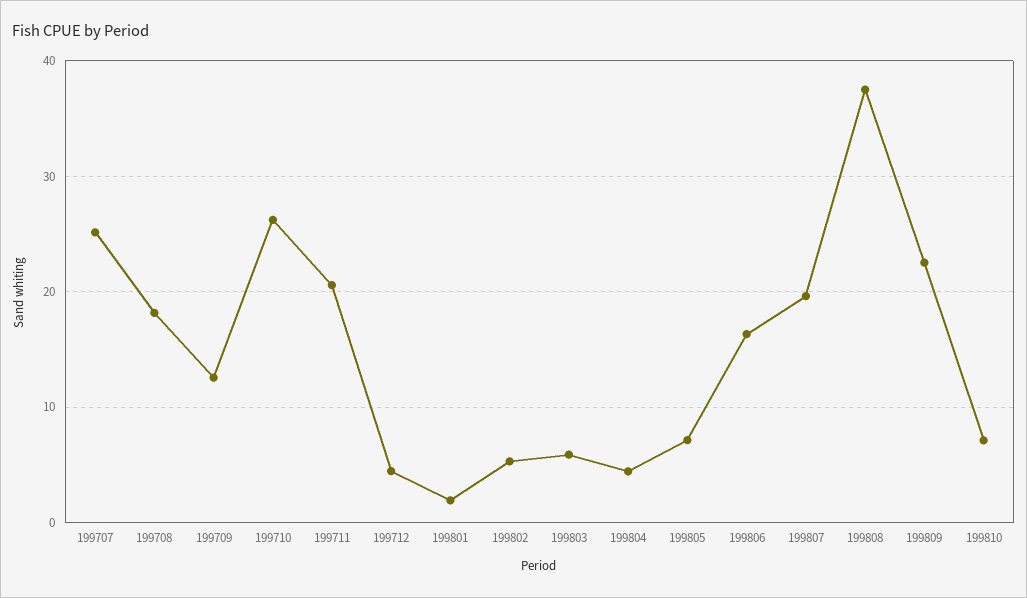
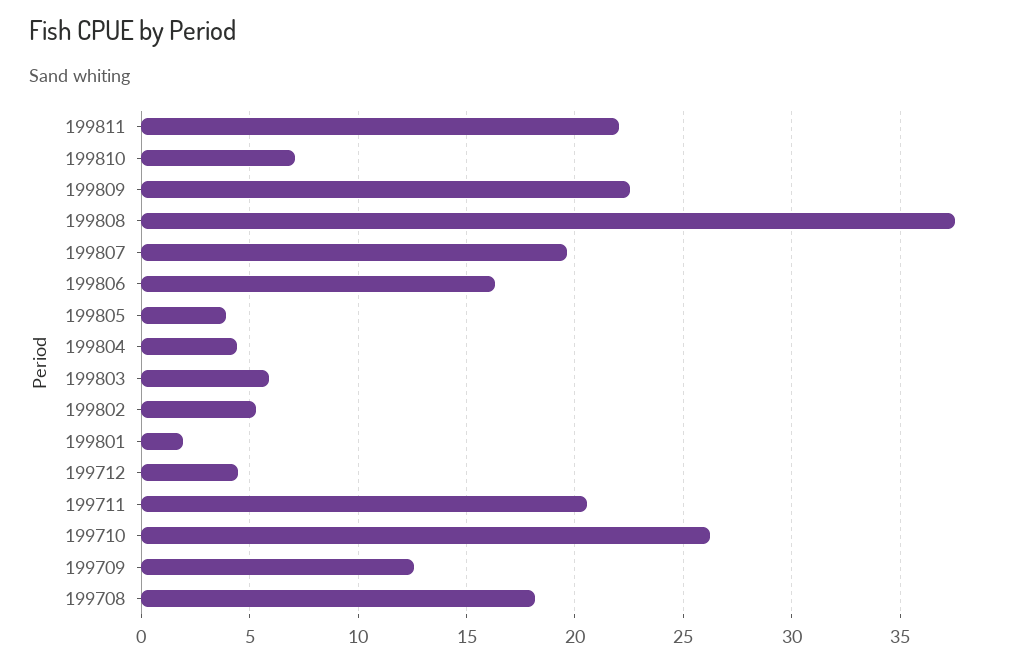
199707: 25 -> none
199805: 7 -> 4
199811: none -> 22

